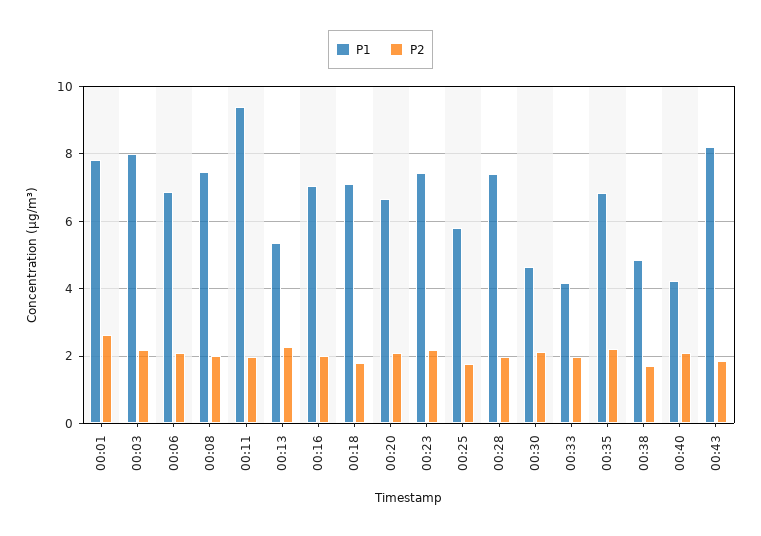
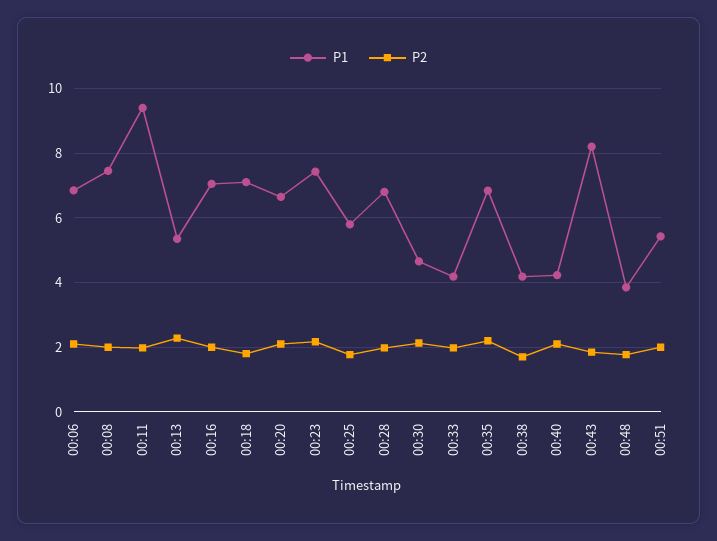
P1, 00:01: 7.8 -> none
P2, 00:01: 2.6 -> none
P1, 00:03: 8 -> none
P2, 00:03: 2.2 -> none
P1, 00:28: 7.4 -> 6.8
P1, 00:38: 4.8 -> 4.2
P1, 00:48: none -> 3.8
P2, 00:48: none -> 1.8
P1, 00:51: none -> 5.4
P2, 00:51: none -> 2

